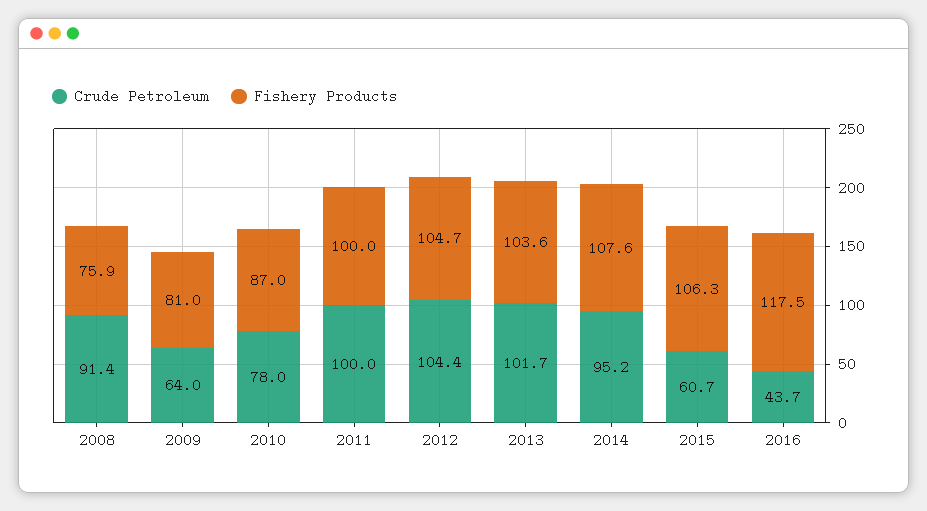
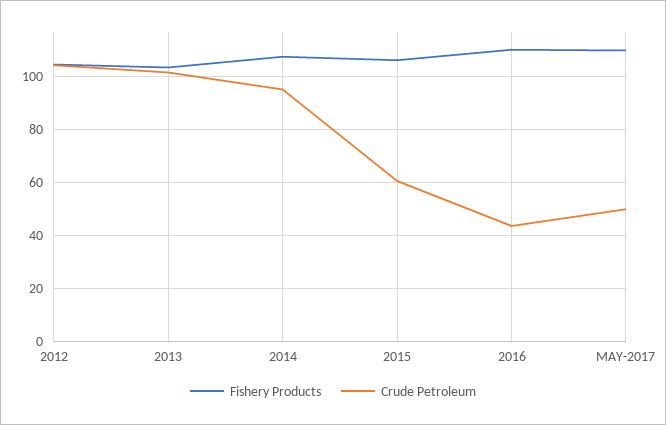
Crude Petroleum, 2008: 91.4 -> none
Fishery Products, 2008: 75.9 -> none
Crude Petroleum, 2009: 64 -> none
Fishery Products, 2009: 81 -> none
Crude Petroleum, 2010: 78 -> none
Fishery Products, 2010: 87 -> none
Crude Petroleum, 2011: 100 -> none
Fishery Products, 2011: 100 -> none
Fishery Products, 2016: 117.5 -> 110
Fishery Products, MAY-2017: none -> 110
Crude Petroleum, MAY-2017: none -> 50

